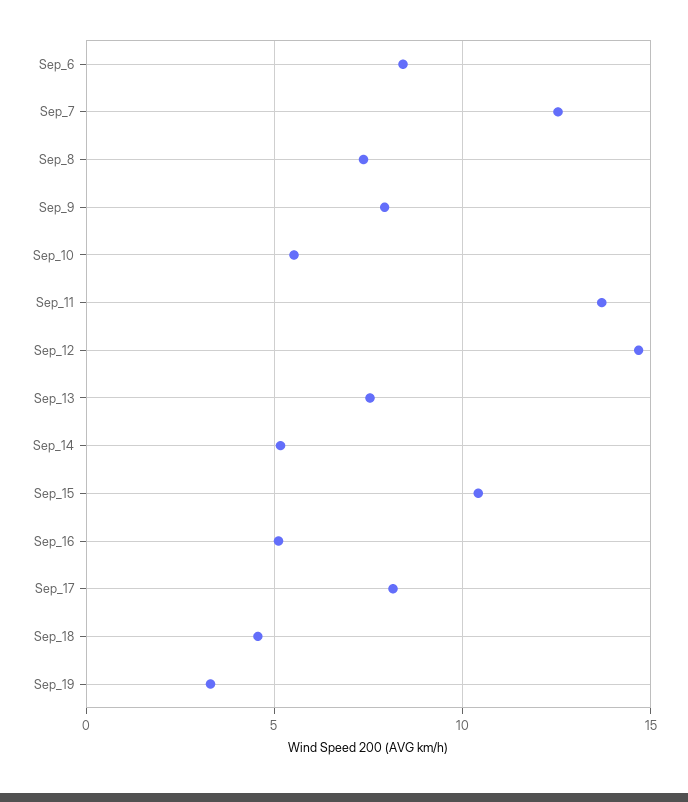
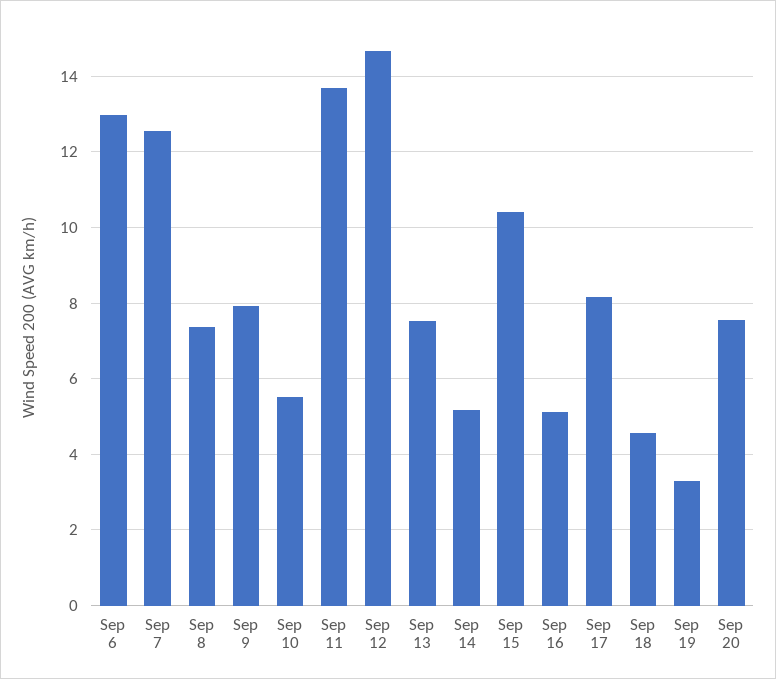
Sep_6: 8.5 -> 13
Sep 20: none -> 7.6

